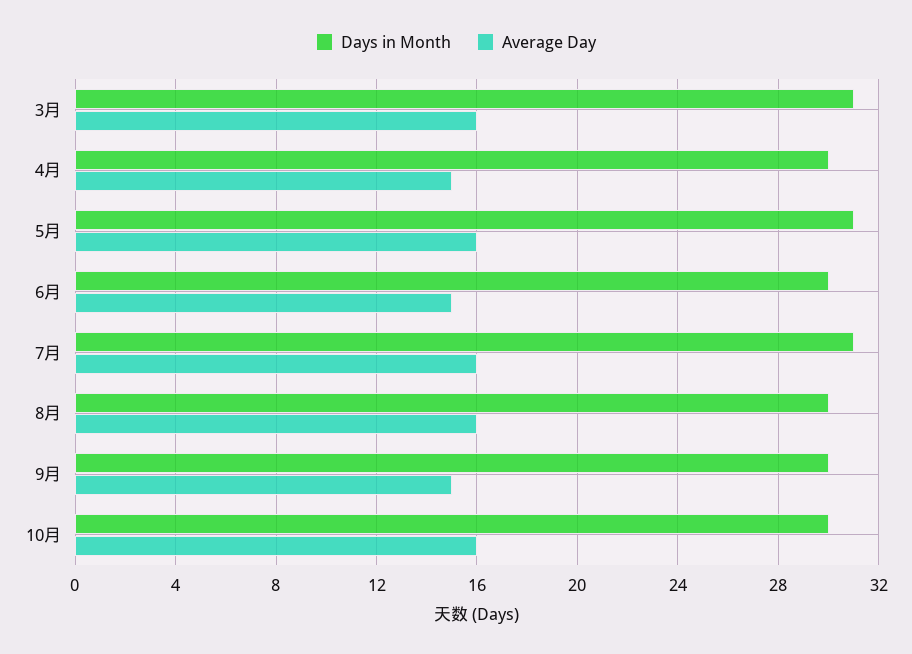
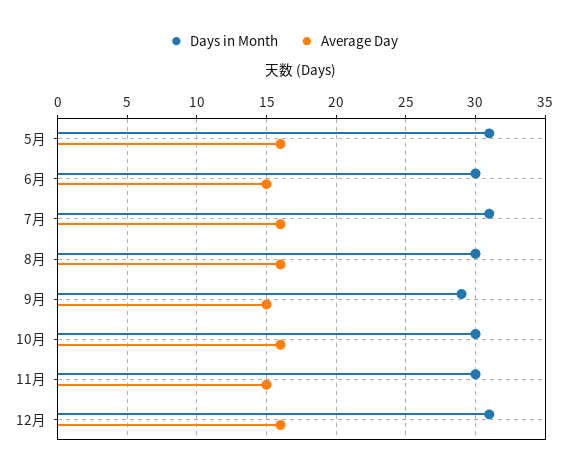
Days in Month, 3月: 31 -> none
Average Day, 3月: 16 -> none
Days in Month, 4月: 30 -> none
Average Day, 4月: 15 -> none
Days in Month, 9月: 30 -> 29
Days in Month, 11月: none -> 30
Average Day, 11月: none -> 15
Days in Month, 12月: none -> 31
Average Day, 12月: none -> 16

